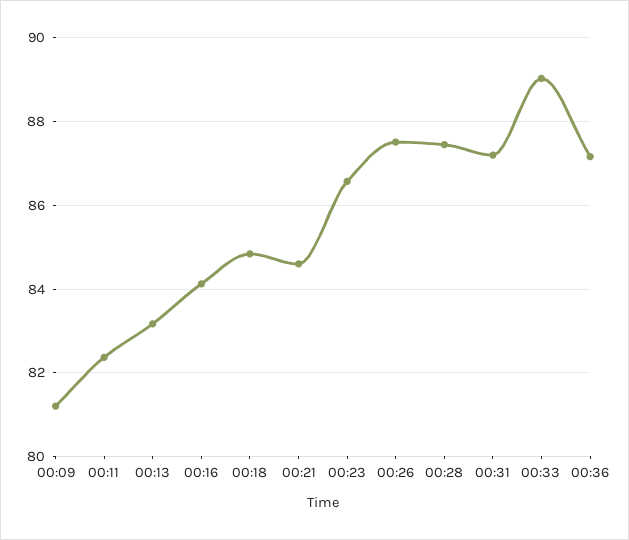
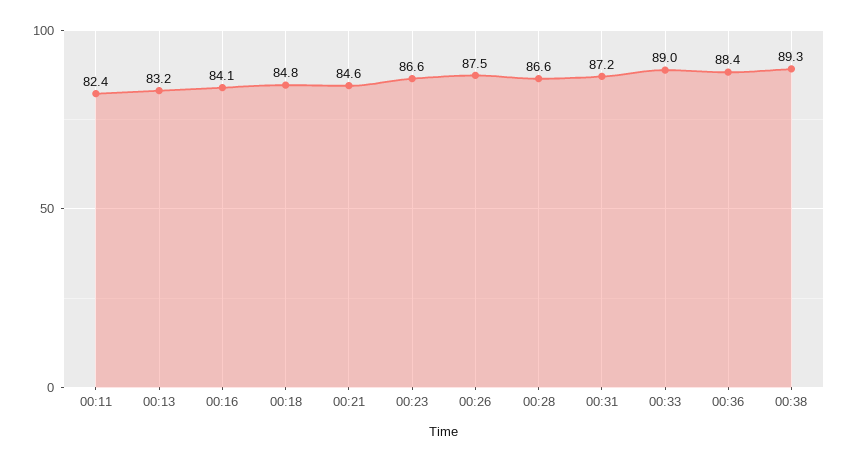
00:09: 81.2 -> none
00:28: 87.4 -> 86.6
00:36: 87.2 -> 88.4
00:38: none -> 89.3

